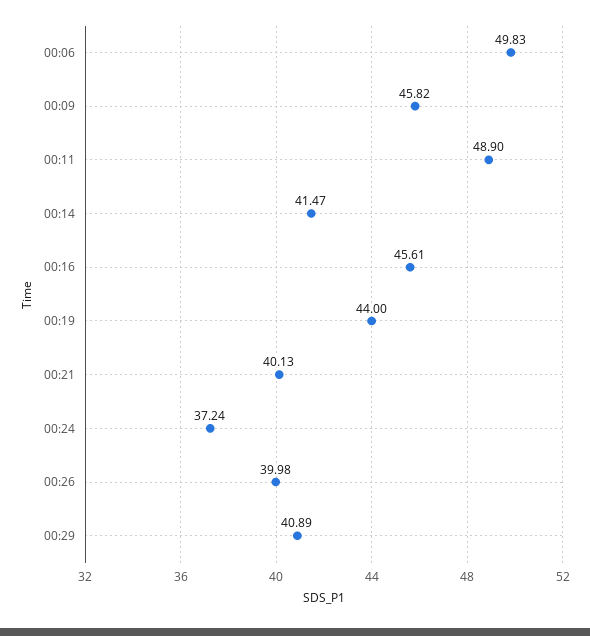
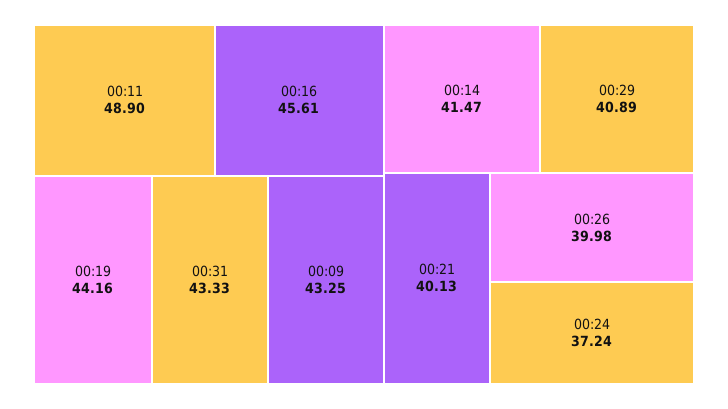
00:06: 49.83 -> none
00:09: 45.82 -> 43.25
00:19: 44 -> 44.16
00:31: none -> 43.33

